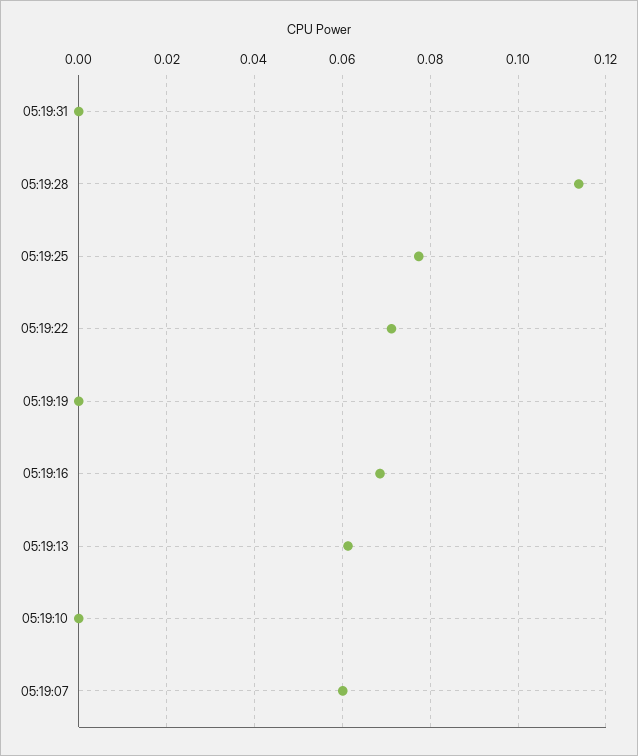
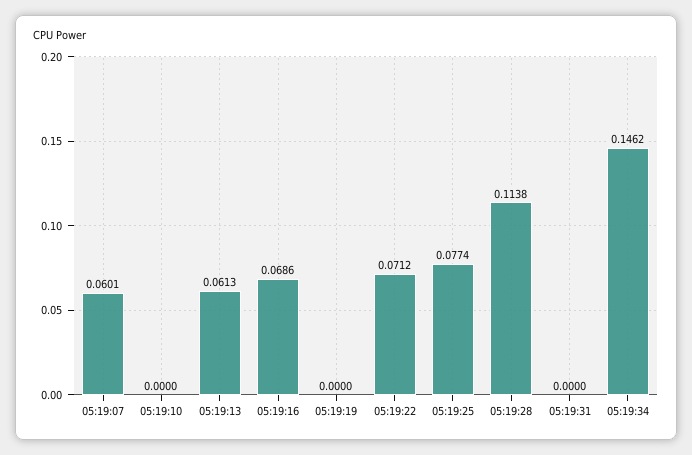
05:19:34: none -> 0.1462

